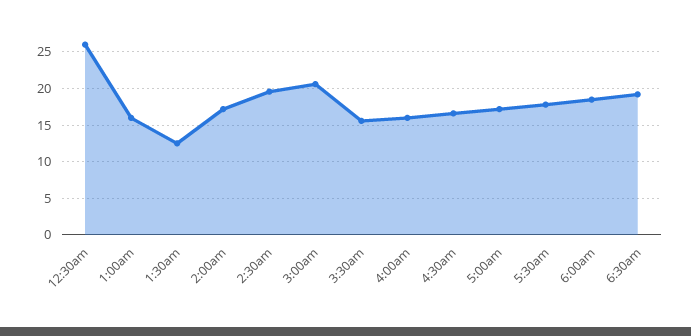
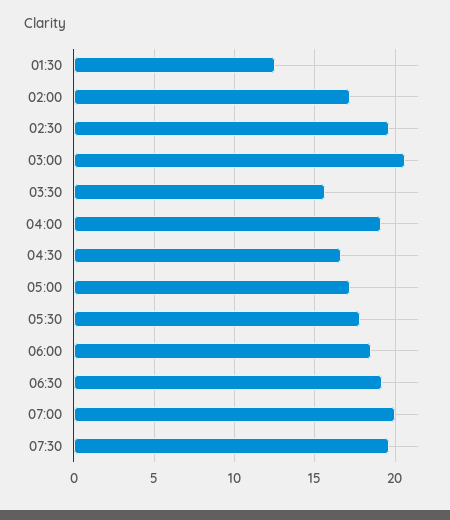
12:30am: 26 -> none
1:00am: 16 -> none
4:00am: 16 -> 19
07:00: none -> 20
07:30: none -> 19.5

